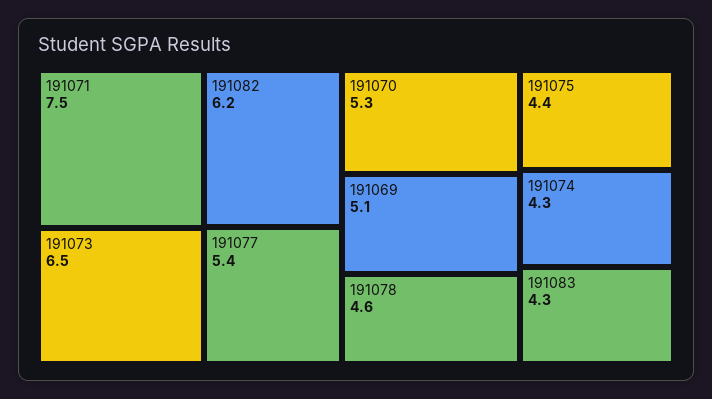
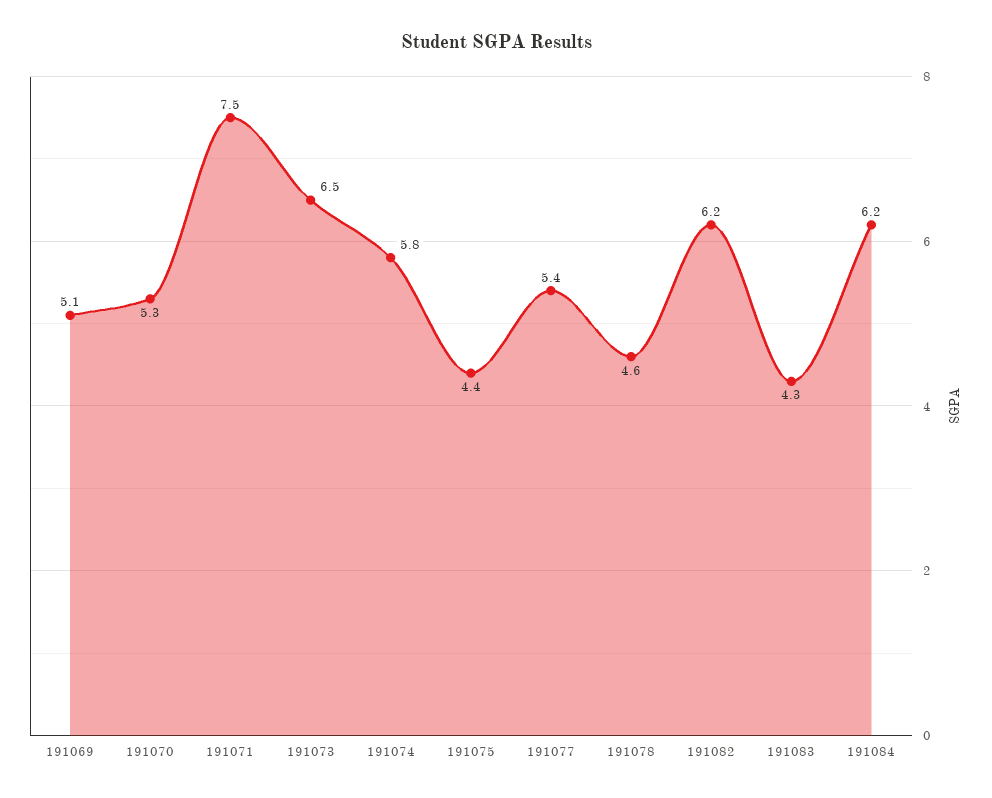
191074: 4.3 -> 5.8
191084: none -> 6.2

